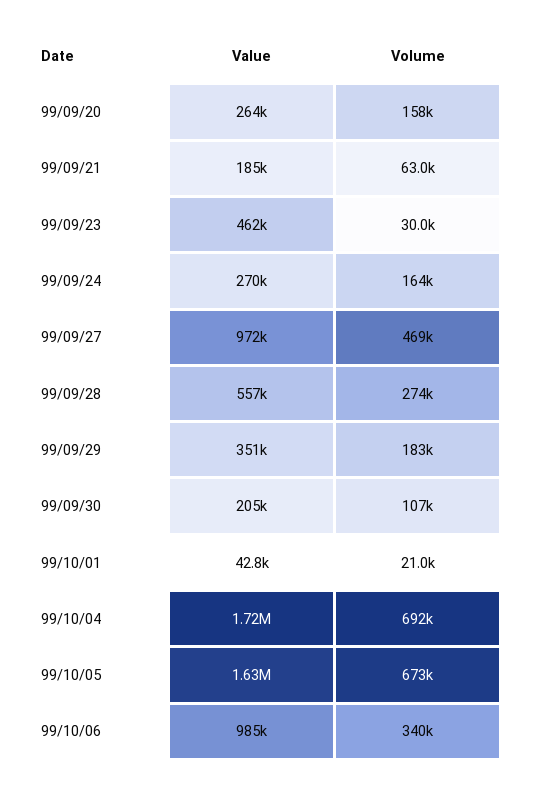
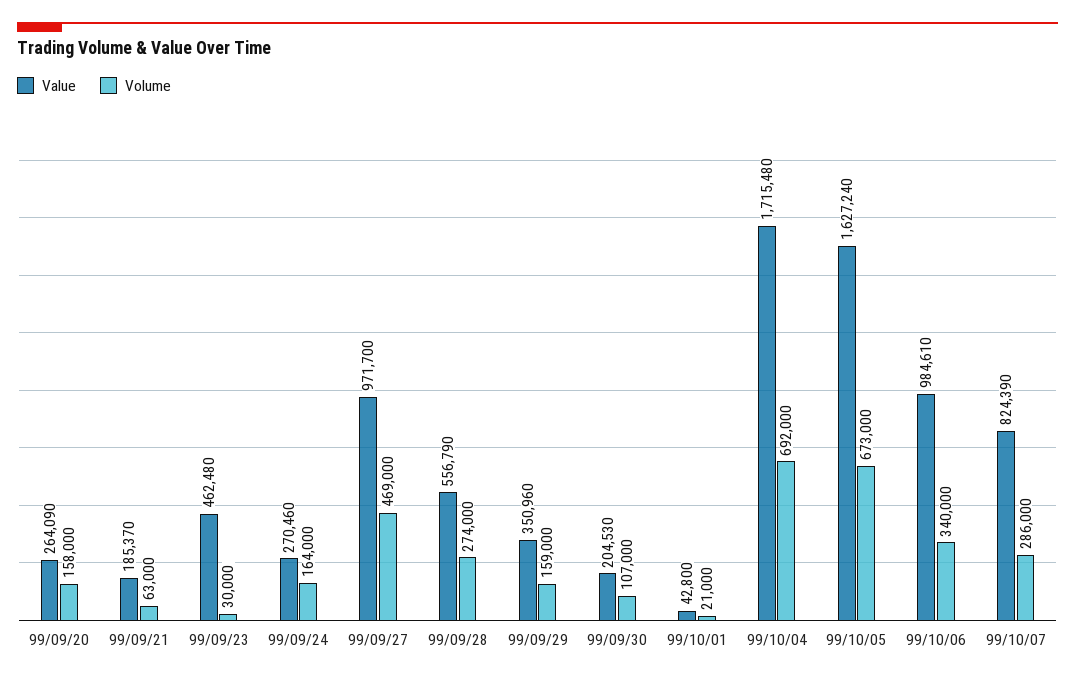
Volume, 99/09/29: 183000 -> 159000
Value, 99/10/07: none -> 824390
Volume, 99/10/07: none -> 286000

